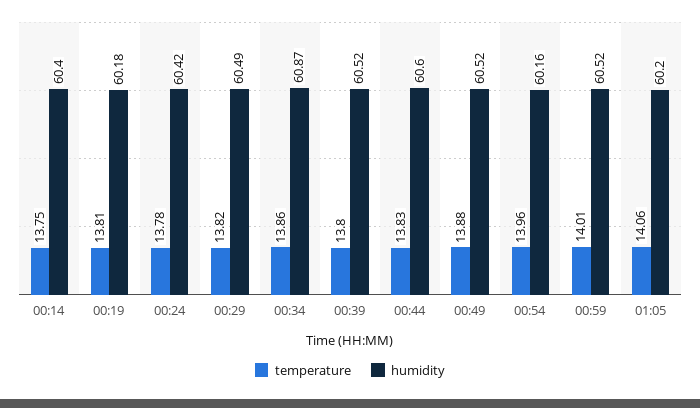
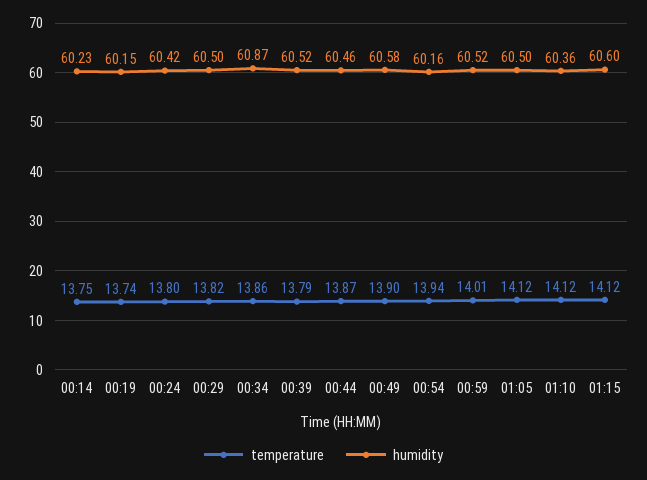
humidity, 00:14: 60.4 -> 60.23
temperature, 00:19: 13.81 -> 13.74
humidity, 00:19: 60.18 -> 60.15
temperature, 00:24: 13.78 -> 13.8
humidity, 00:29: 60.49 -> 60.5
temperature, 00:39: 13.8 -> 13.79
temperature, 00:44: 13.83 -> 13.87
humidity, 00:44: 60.6 -> 60.46
temperature, 00:49: 13.88 -> 13.9
humidity, 00:49: 60.52 -> 60.58
temperature, 00:54: 13.96 -> 13.94
temperature, 01:05: 14.06 -> 14.12
humidity, 01:05: 60.2 -> 60.5
temperature, 01:10: none -> 14.12
humidity, 01:10: none -> 60.36
temperature, 01:15: none -> 14.12
humidity, 01:15: none -> 60.6

